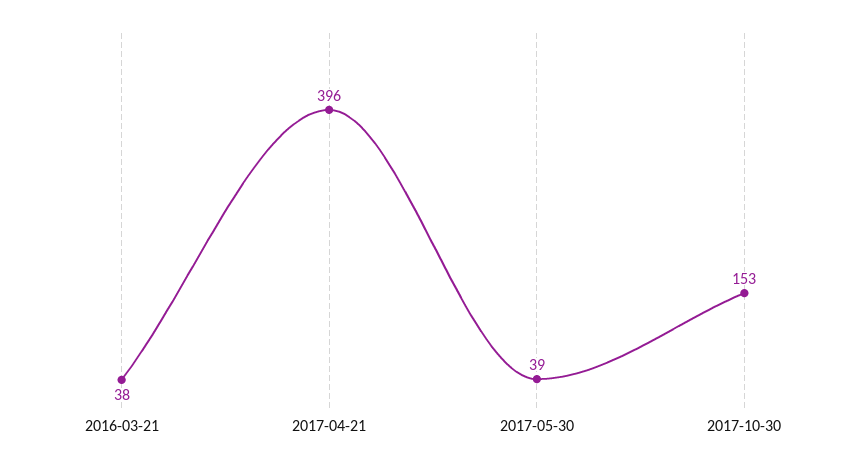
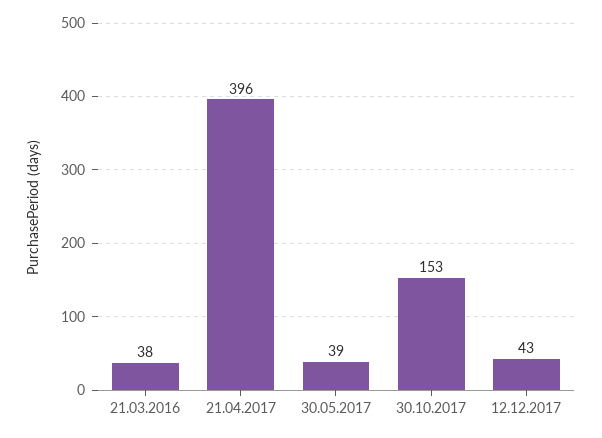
12.12.2017: none -> 43

